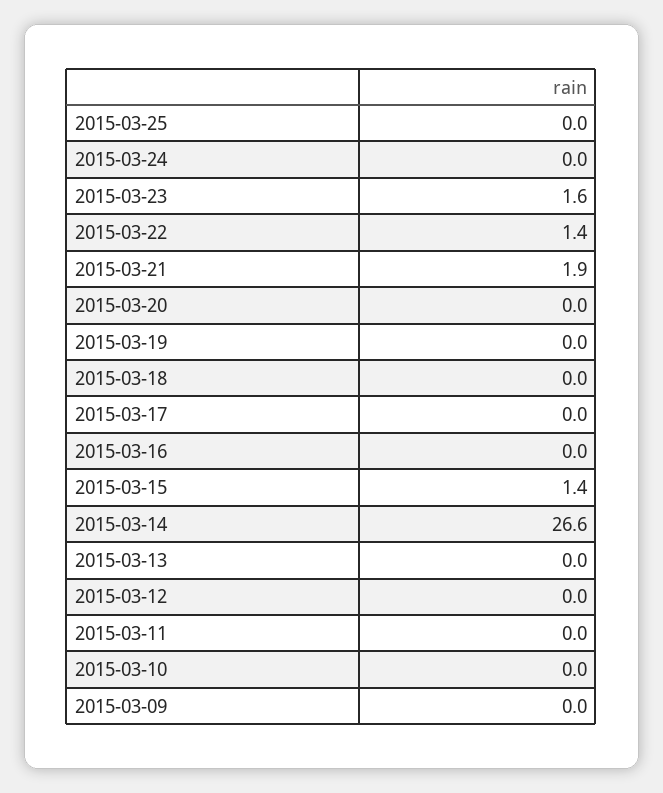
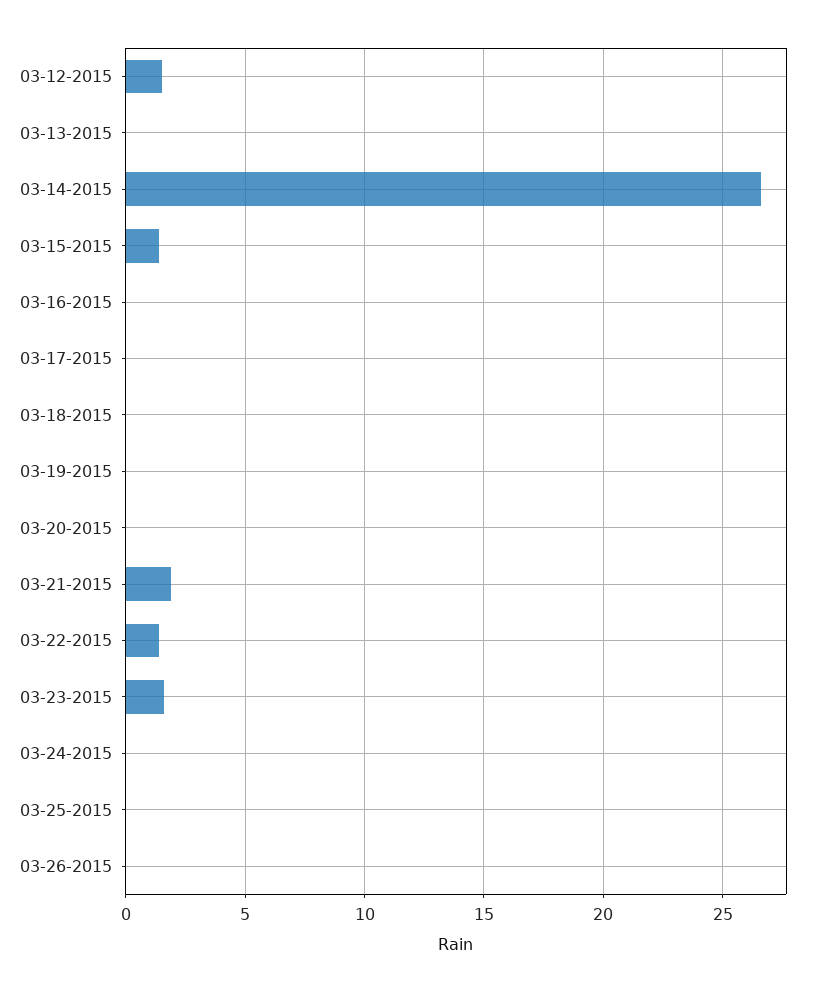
2015-03-12: 0 -> 1.5
2015-03-11: 0 -> none
2015-03-10: 0 -> none
2015-03-09: 0 -> none
03-26-2015: none -> 0

